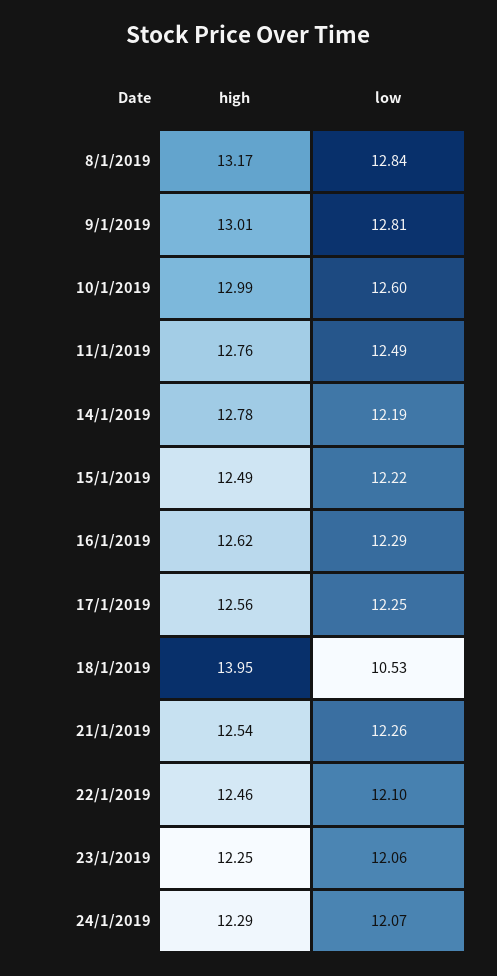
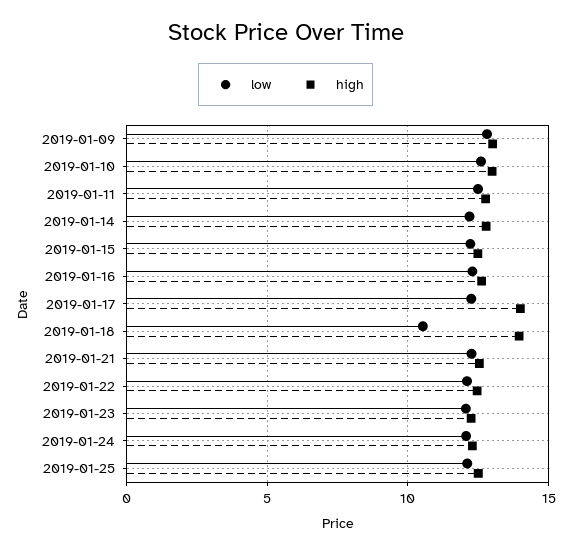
high, 8/1/2019: 13.17 -> none
low, 8/1/2019: 12.84 -> none
high, 17/1/2019: 12.56 -> 14
low, 2019-01-25: none -> 12
high, 2019-01-25: none -> 12.5

